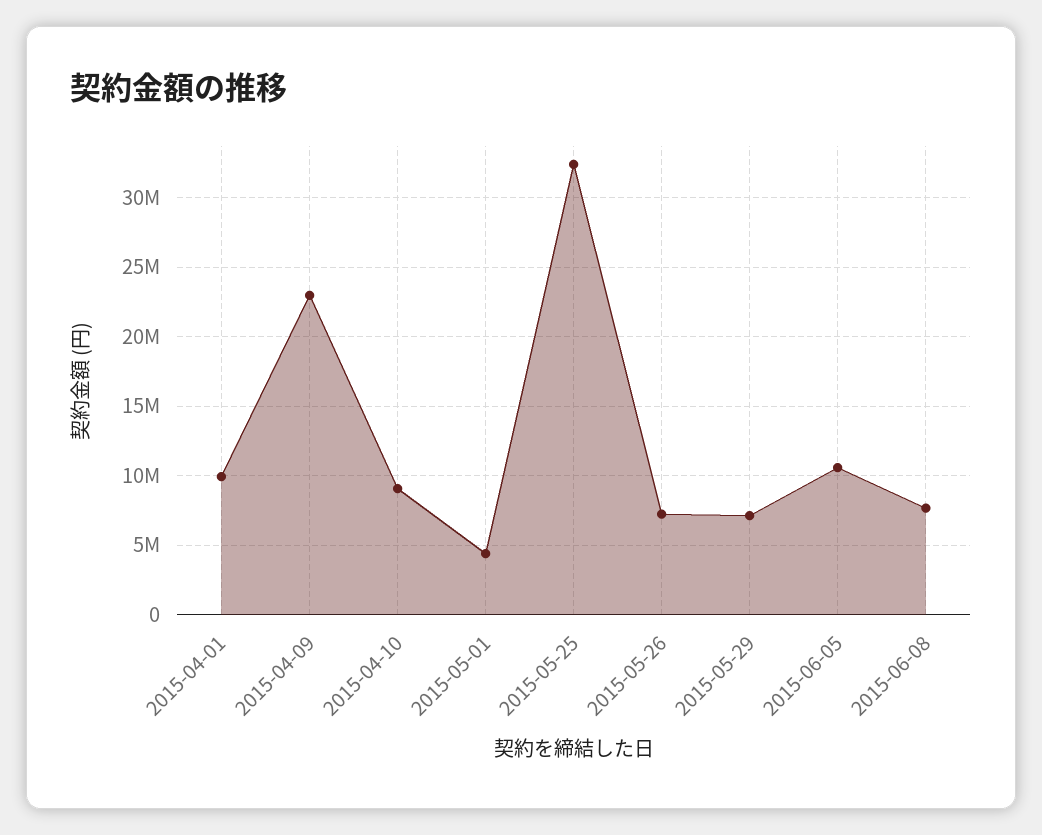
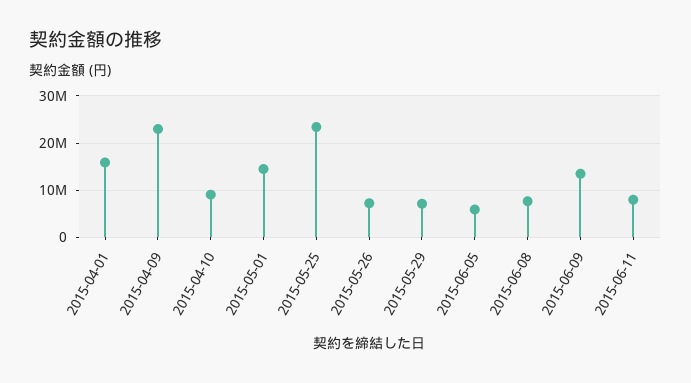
2015-04-01: 10000000 -> 16000000
2015-05-01: 4500000 -> 14000000
2015-05-25: 32500000 -> 24000000
2015-06-05: 10500000 -> 6000000
2015-06-09: none -> 14000000
2015-06-11: none -> 8000000

